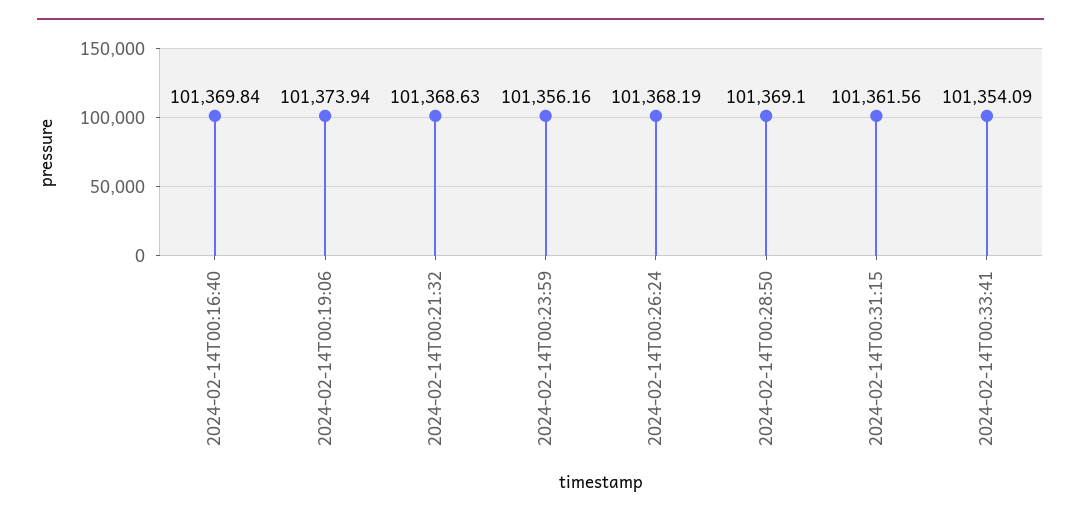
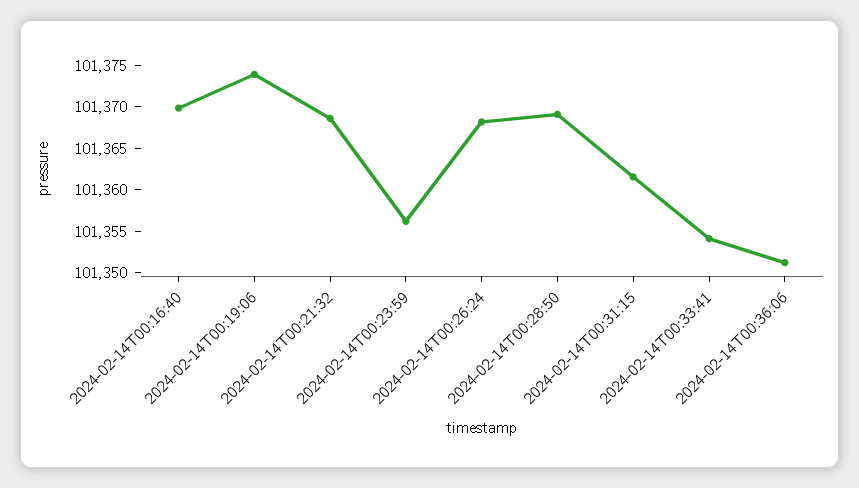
2024-02-14T00:36:06: none -> 101351

